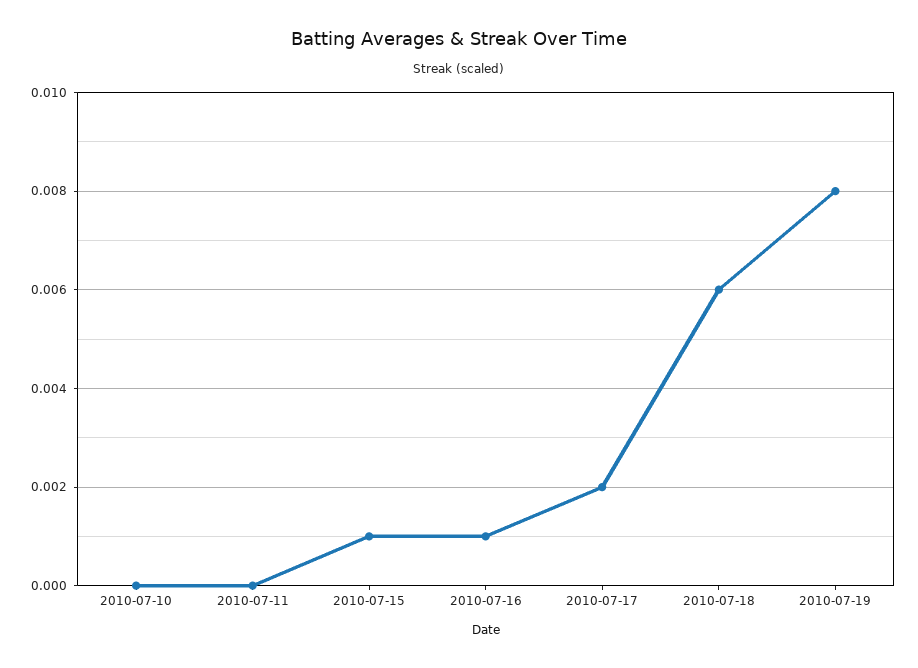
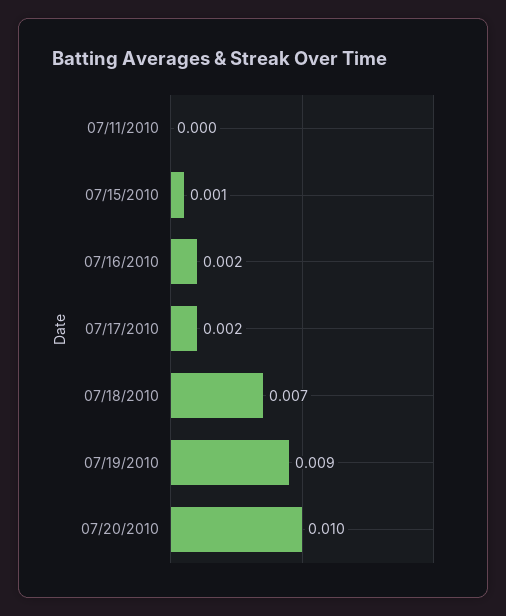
2010-07-10: 0 -> none
2010-07-16: 0.001 -> 0.002
2010-07-18: 0.006 -> 0.007
2010-07-19: 0.008 -> 0.009
07/20/2010: none -> 0.01

